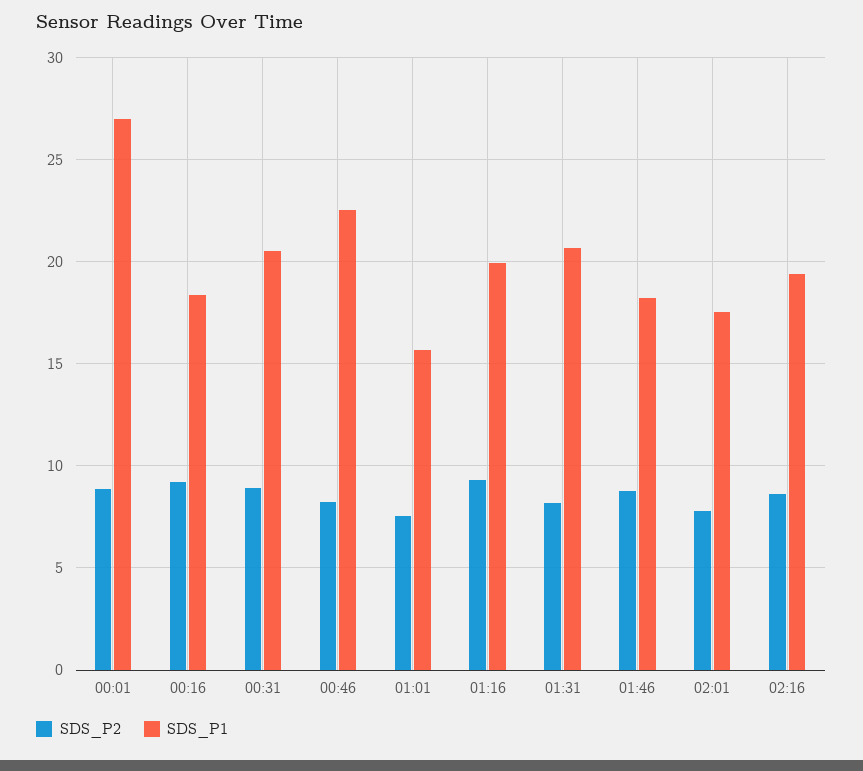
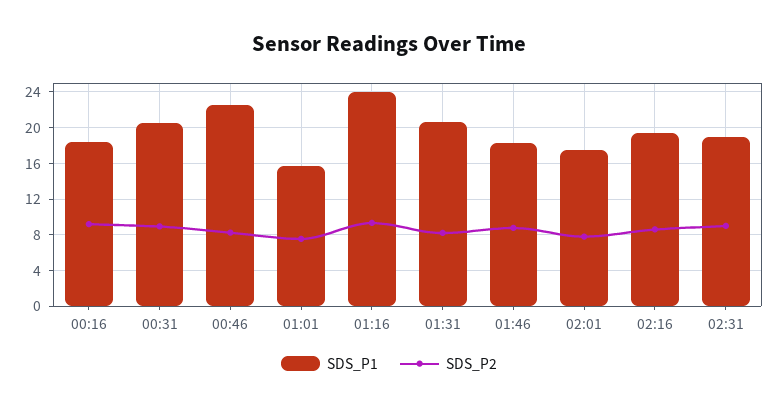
SDS_P2, 00:01: 9 -> none
SDS_P1, 00:01: 27 -> none
SDS_P1, 01:16: 20 -> 24
SDS_P1, 02:31: none -> 19
SDS_P2, 02:31: none -> 9

